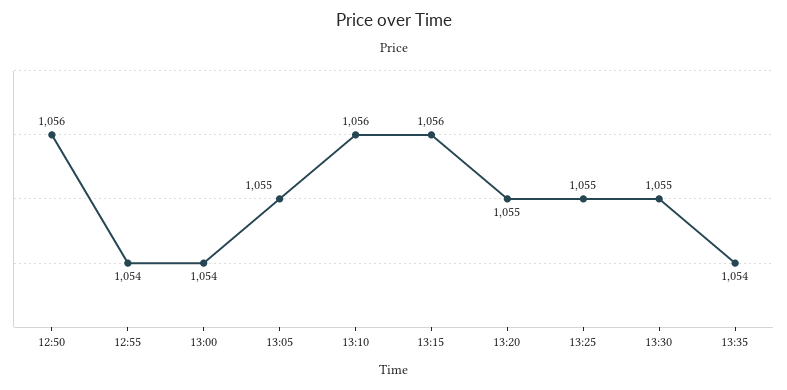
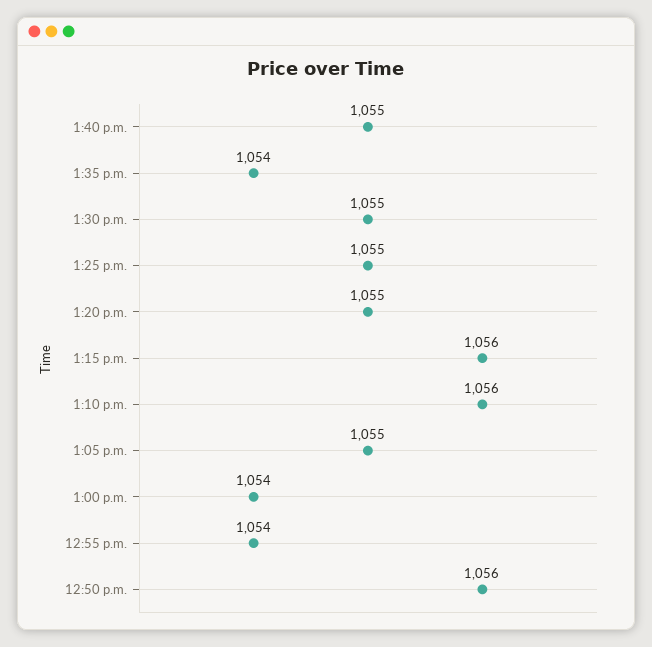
1:40 p.m.: none -> 1055

